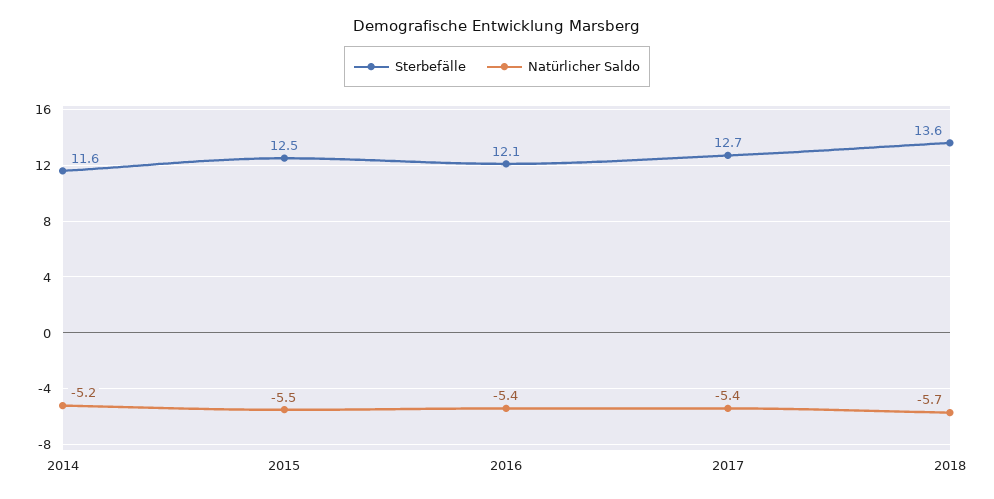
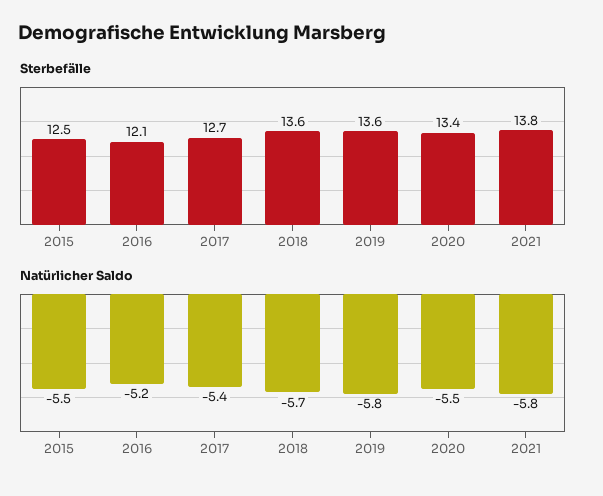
Sterbefälle, 2014: 11.6 -> none
Natürlicher Saldo, 2014: -5.2 -> none
Natürlicher Saldo, 2016: -5.4 -> -5.2
Sterbefälle, 2019: none -> 13.6
Sterbefälle, 2020: none -> 13.4
Sterbefälle, 2021: none -> 13.8
Natürlicher Saldo, 2019: none -> -5.8
Natürlicher Saldo, 2020: none -> -5.5
Natürlicher Saldo, 2021: none -> -5.8

